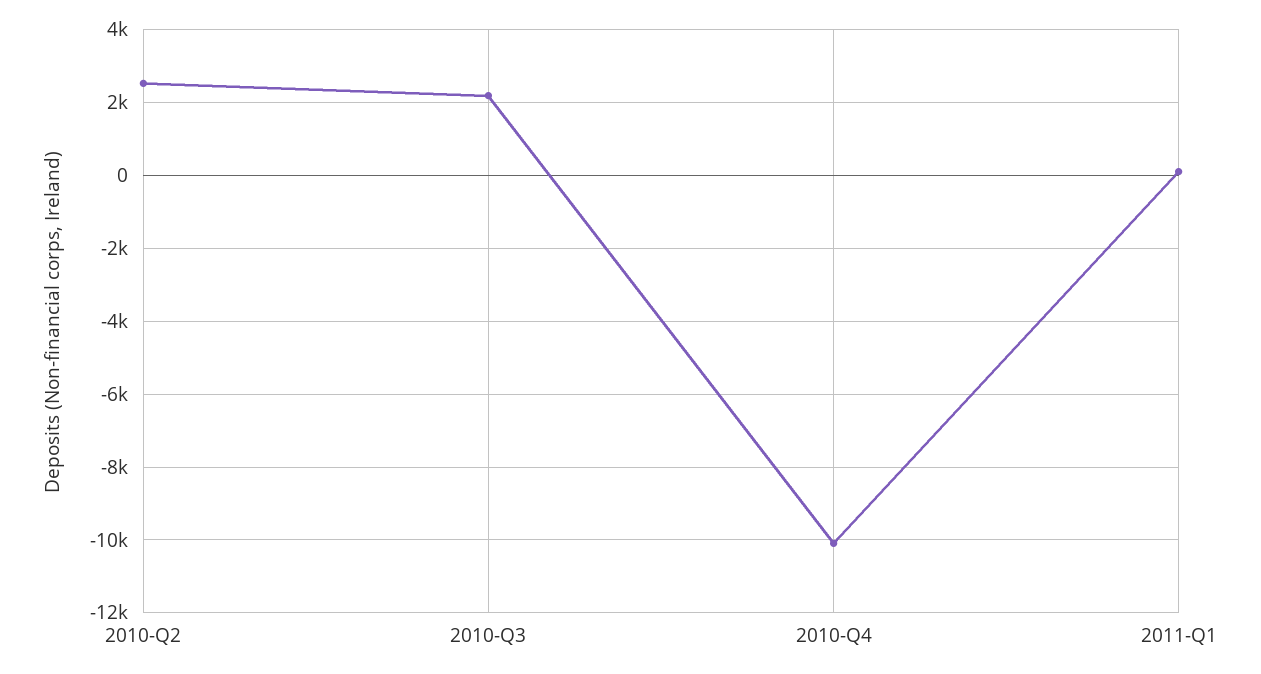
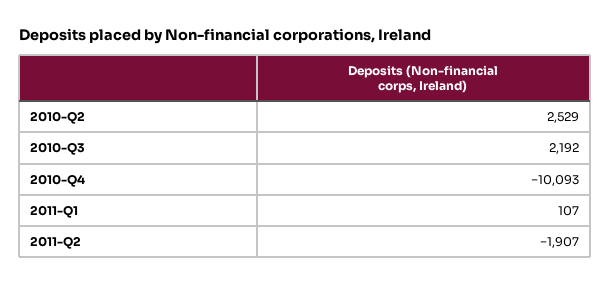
2011-Q2: none -> -1907

